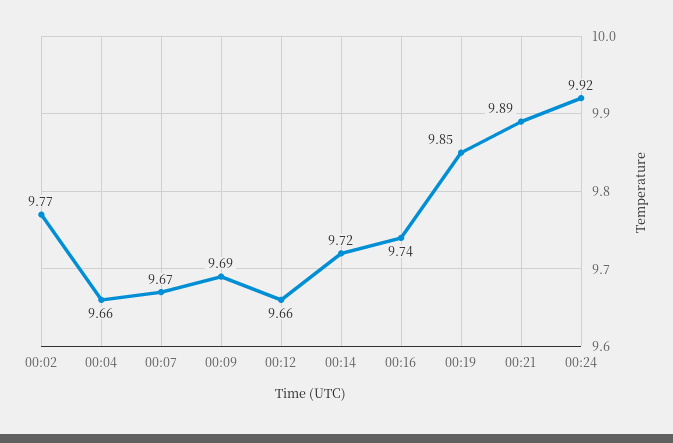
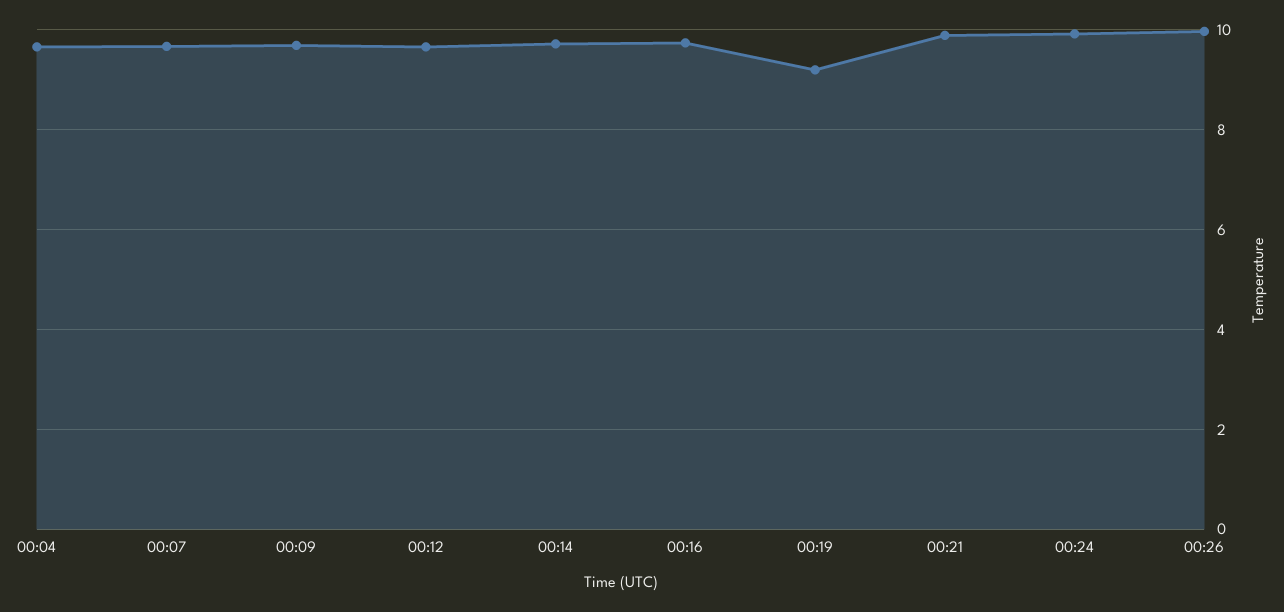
00:02: 9.77 -> none
00:19: 9.85 -> 9.2
00:26: none -> 10

